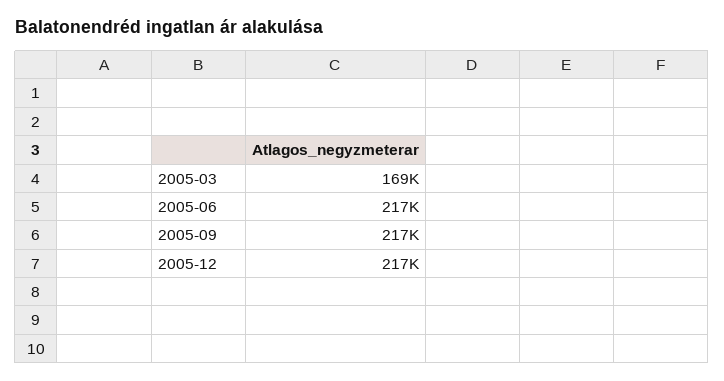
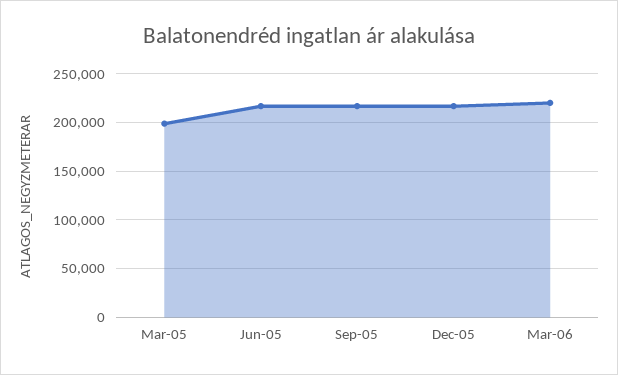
2005-03: 169000 -> 200000
Mar-06: none -> 220000

